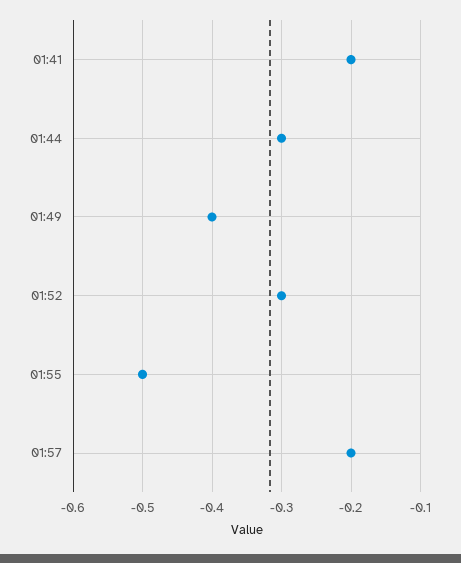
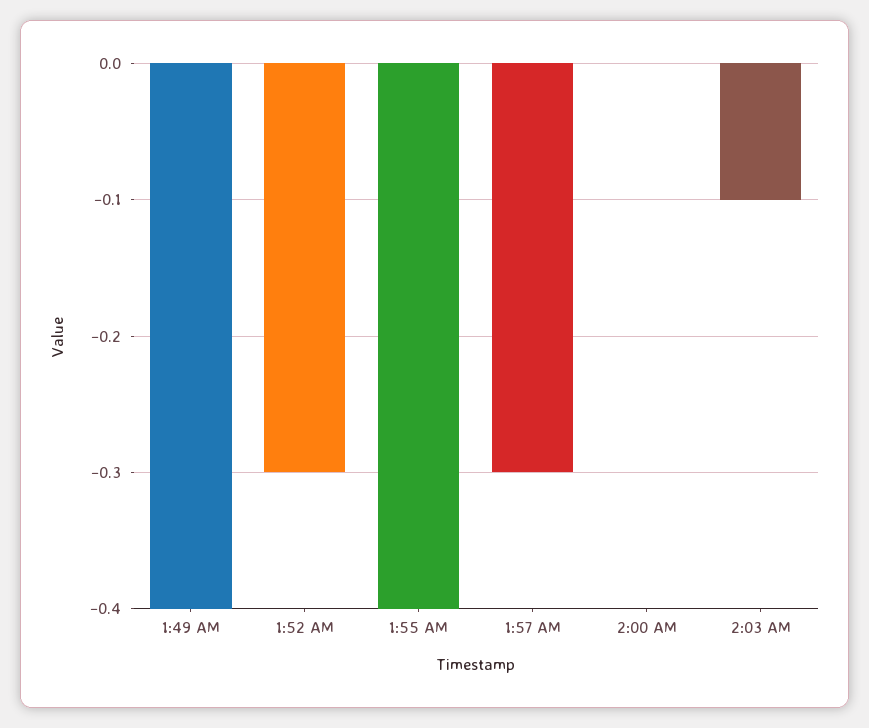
01:41: -0.2 -> none
01:44: -0.3 -> none
01:55: -0.5 -> -0.4
01:57: -0.2 -> -0.3
2:00 AM: none -> 0
2:03 AM: none -> -0.1

